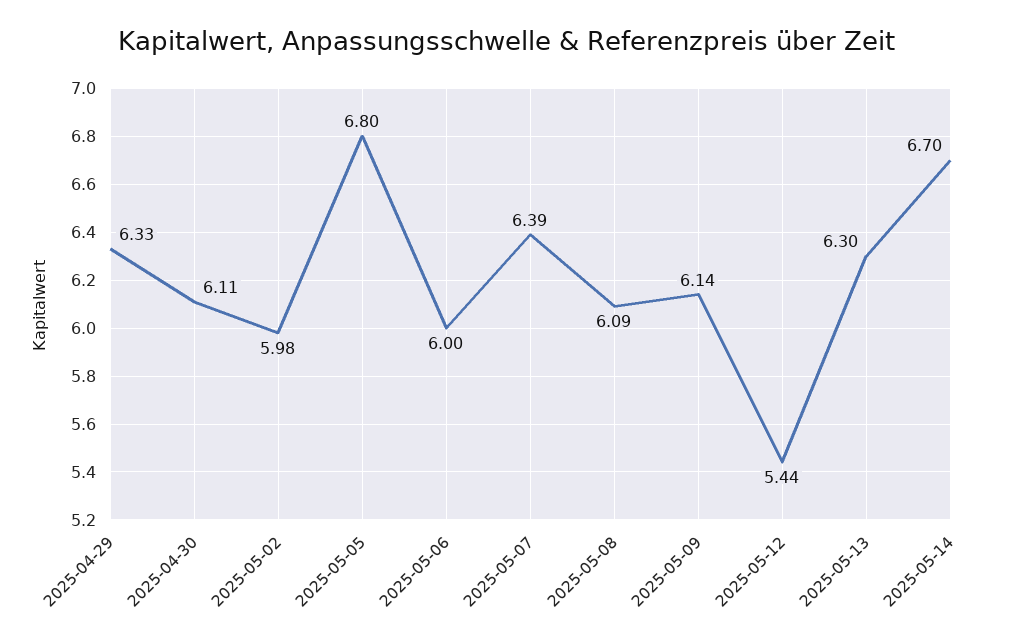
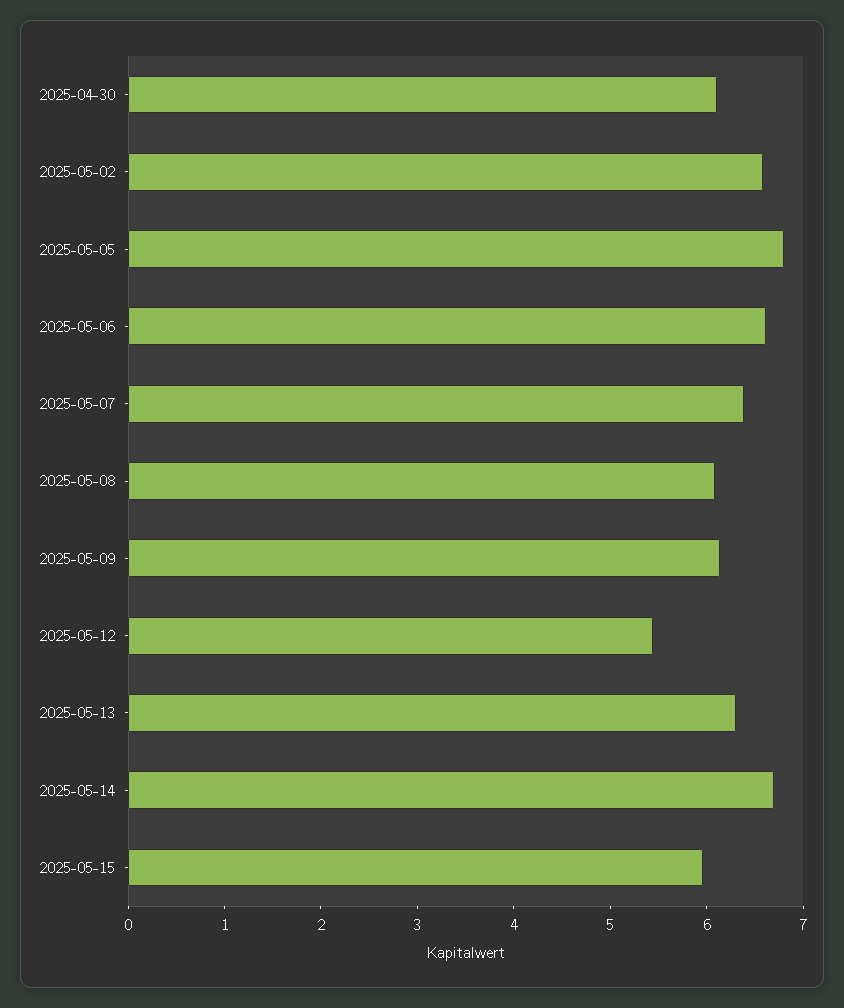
2025-04-29: 6.33 -> none
2025-05-02: 5.98 -> 6.6
2025-05-06: 6 -> 6.6
2025-05-15: none -> 6

